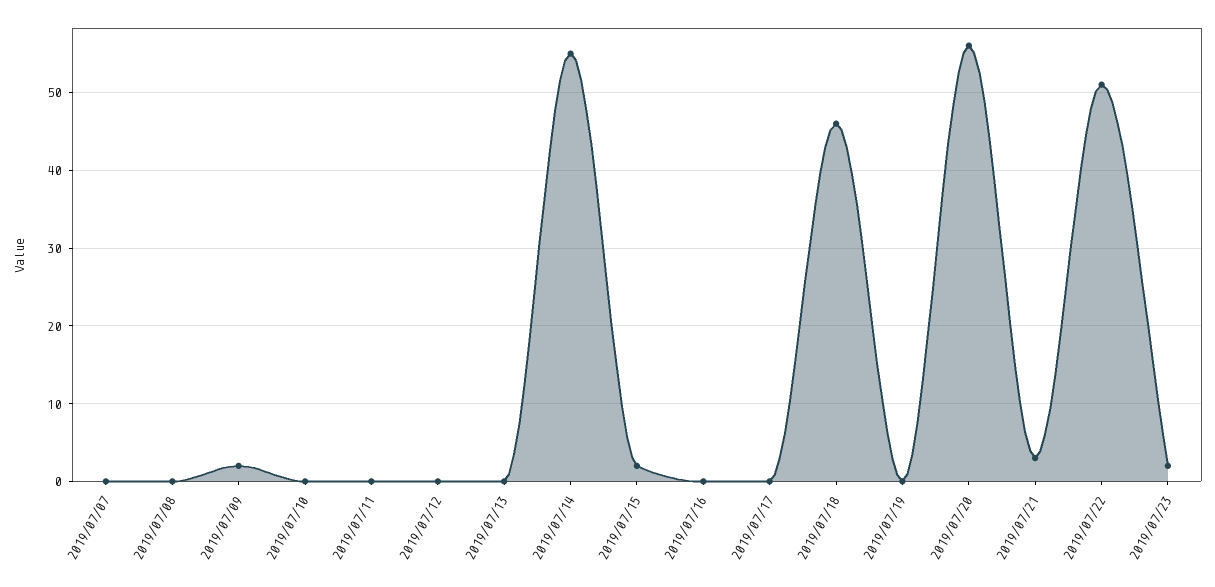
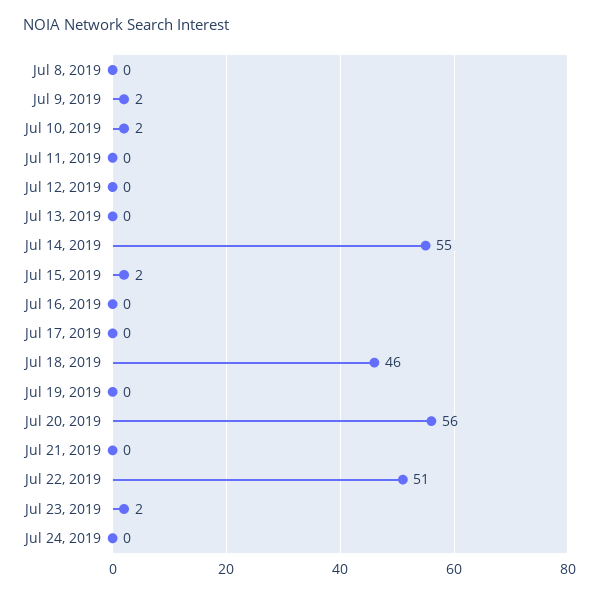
2019/07/07: 0 -> none
2019/07/10: 0 -> 2
2019/07/21: 3 -> 0
Jul 24, 2019: none -> 0

